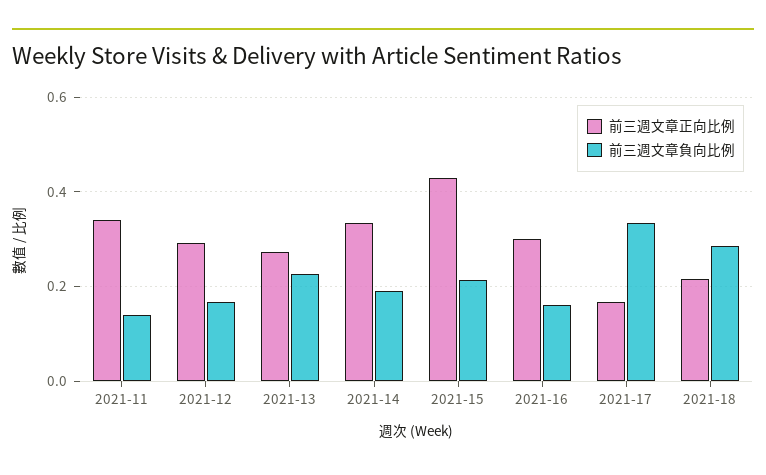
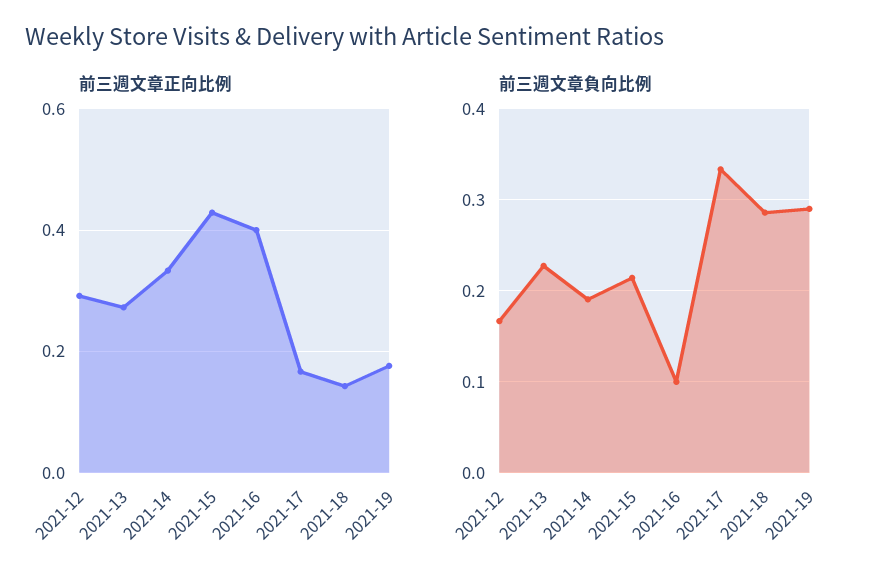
前三週文章正向比例, 2021-11: 0.34 -> none
前三週文章負向比例, 2021-11: 0.14 -> none
前三週文章正向比例, 2021-16: 0.3 -> 0.4
前三週文章負向比例, 2021-16: 0.16 -> 0.1
前三週文章正向比例, 2021-18: 0.22 -> 0.14
前三週文章正向比例, 2021-19: none -> 0.18
前三週文章負向比例, 2021-19: none -> 0.29

